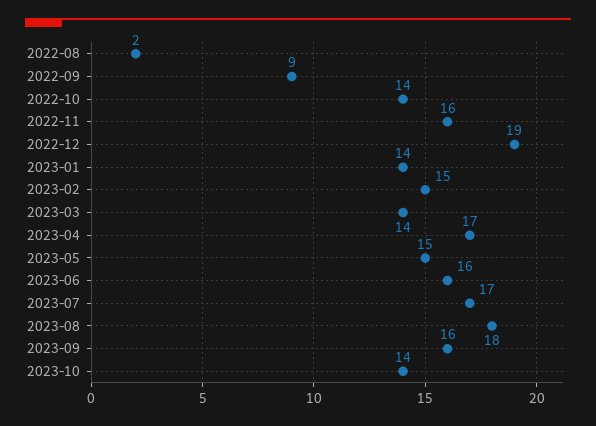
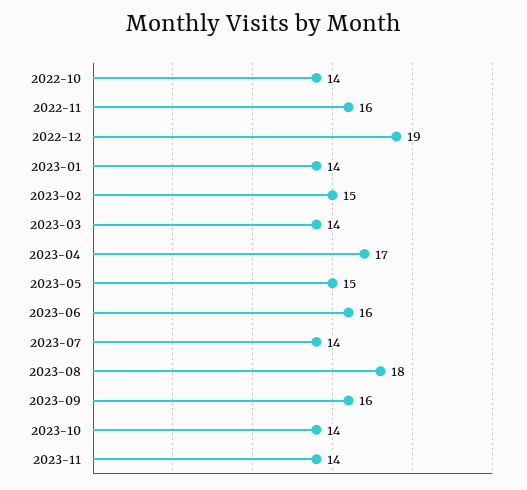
2022-08: 2 -> none
2022-09: 9 -> none
2023-07: 17 -> 14
2023-11: none -> 14

